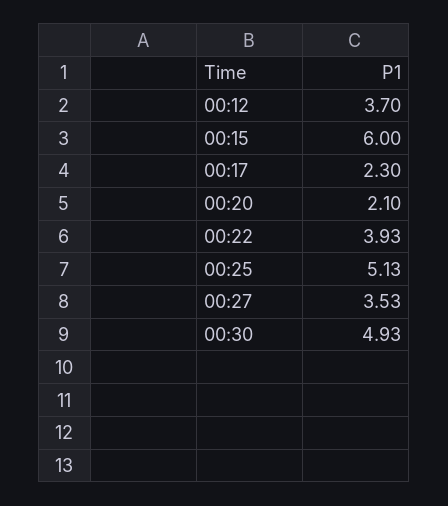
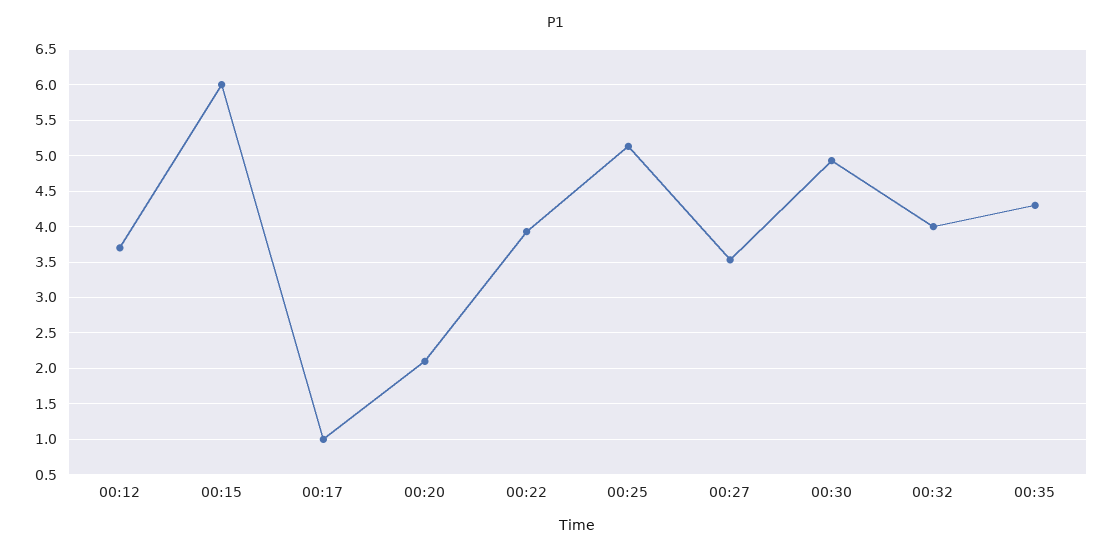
00:17: 2.3 -> 1
00:32: none -> 4
00:35: none -> 4.3

